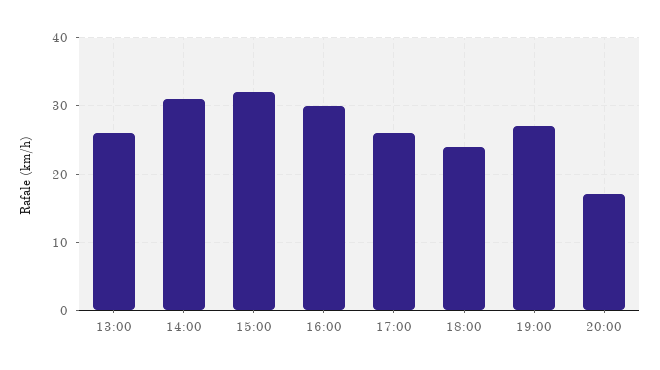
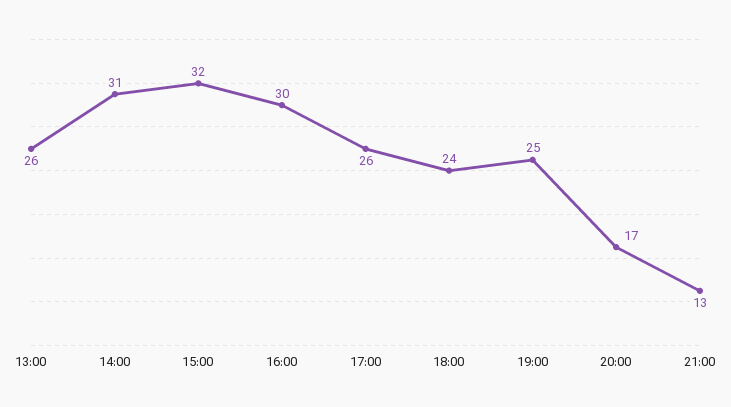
19:00: 27 -> 25
21:00: none -> 13

